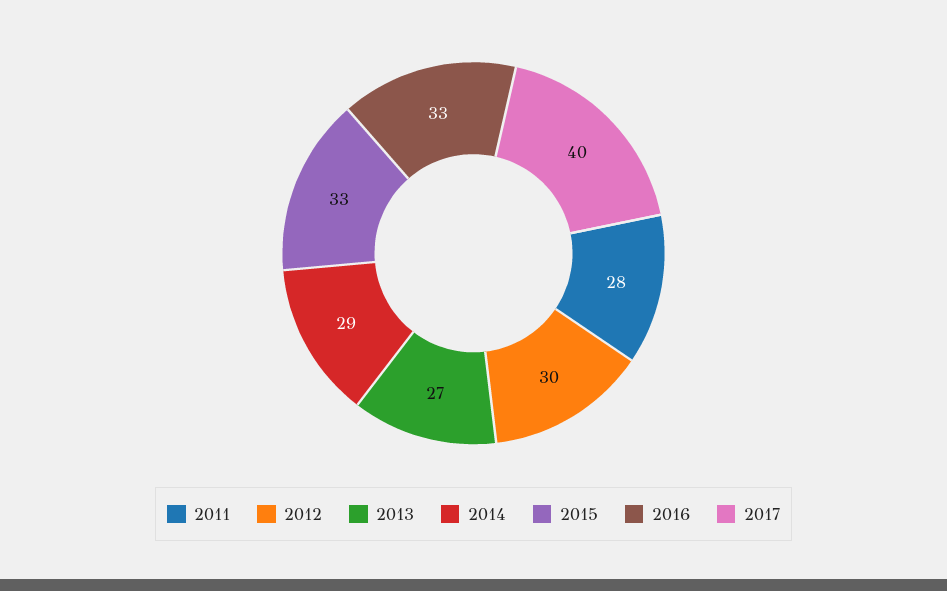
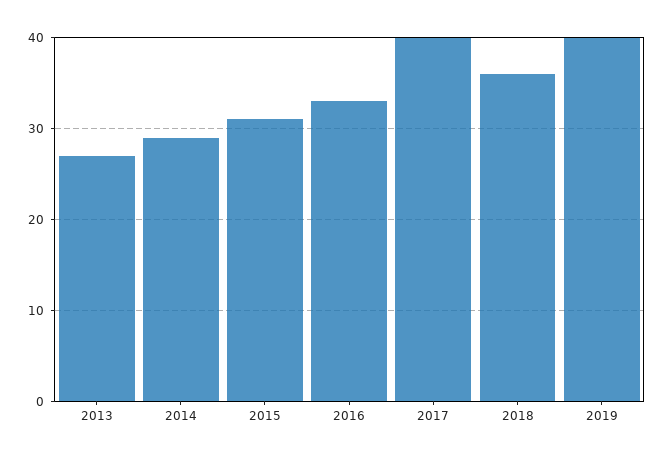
2011: 28 -> none
2012: 30 -> none
2015: 33 -> 31
2018: none -> 36
2019: none -> 40

